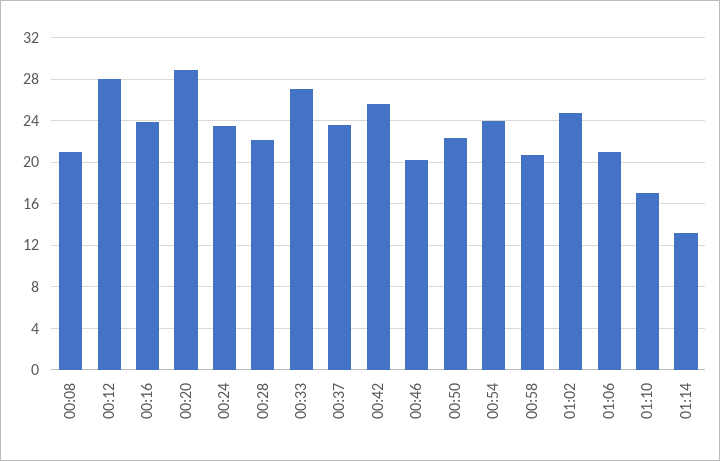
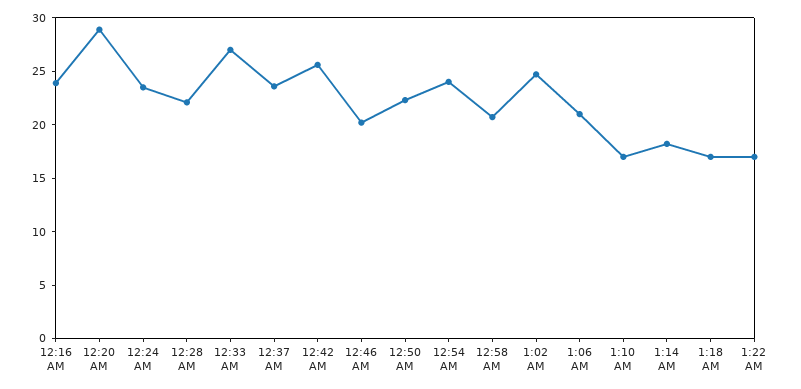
00:08: 21 -> none
00:12: 28 -> none
01:14: 13 -> 18
1:18 AM: none -> 17
1:22 AM: none -> 17

